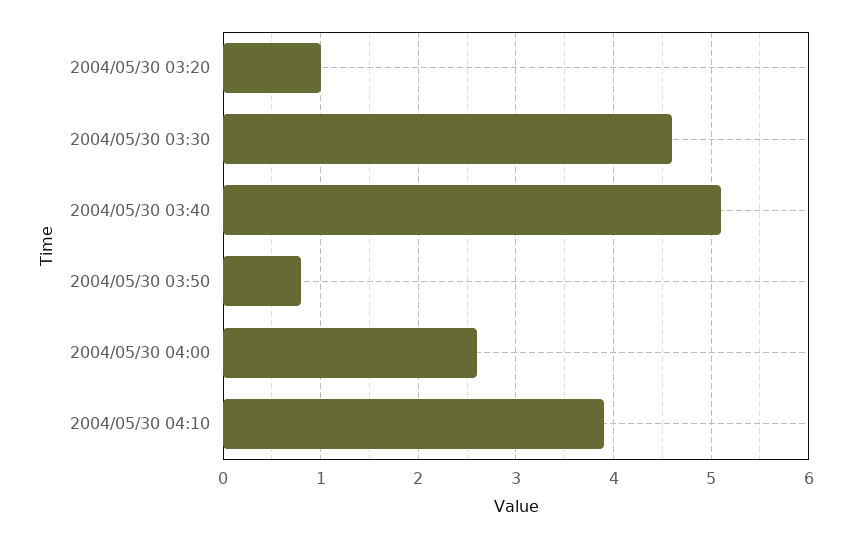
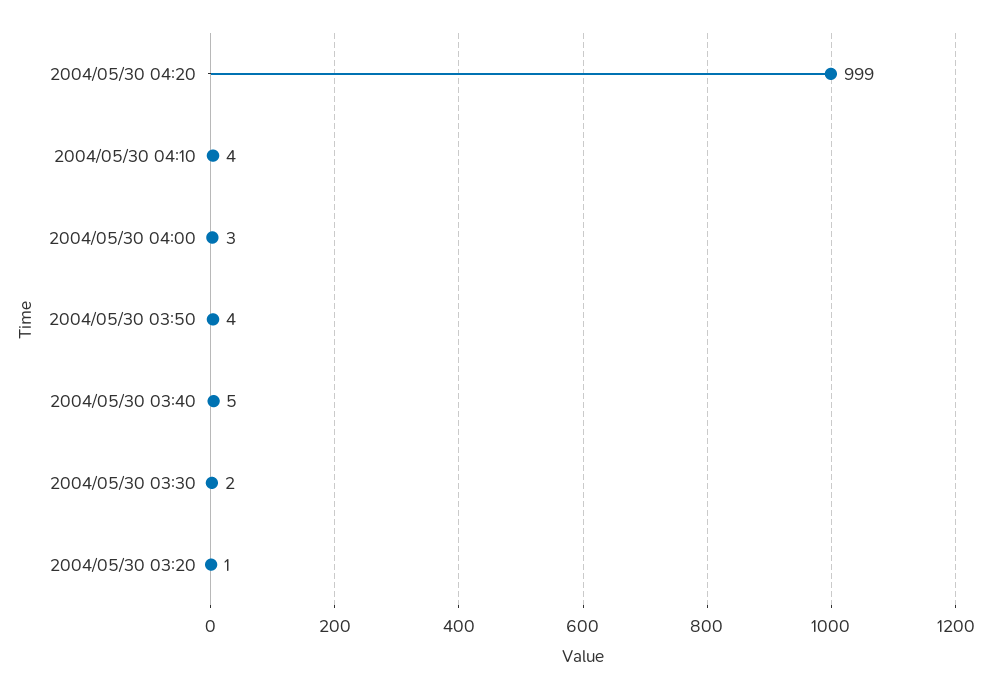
2004/05/30 03:30: 4.6 -> 2
2004/05/30 03:50: 0.8 -> 4
2004/05/30 04:20: none -> 999

